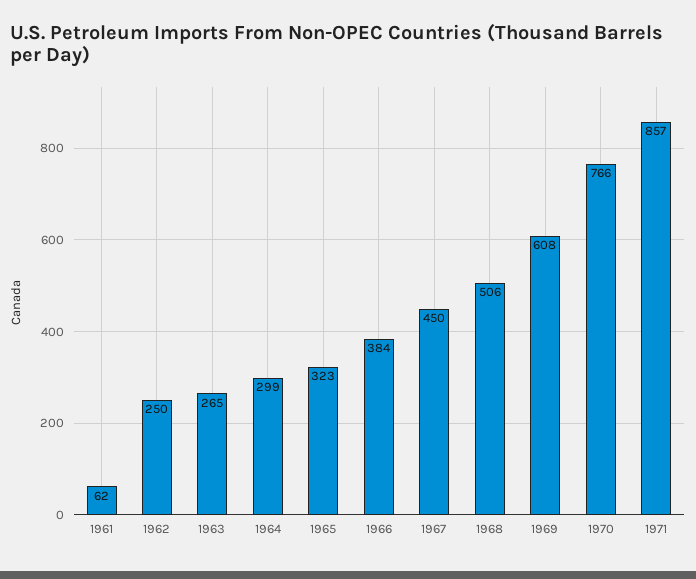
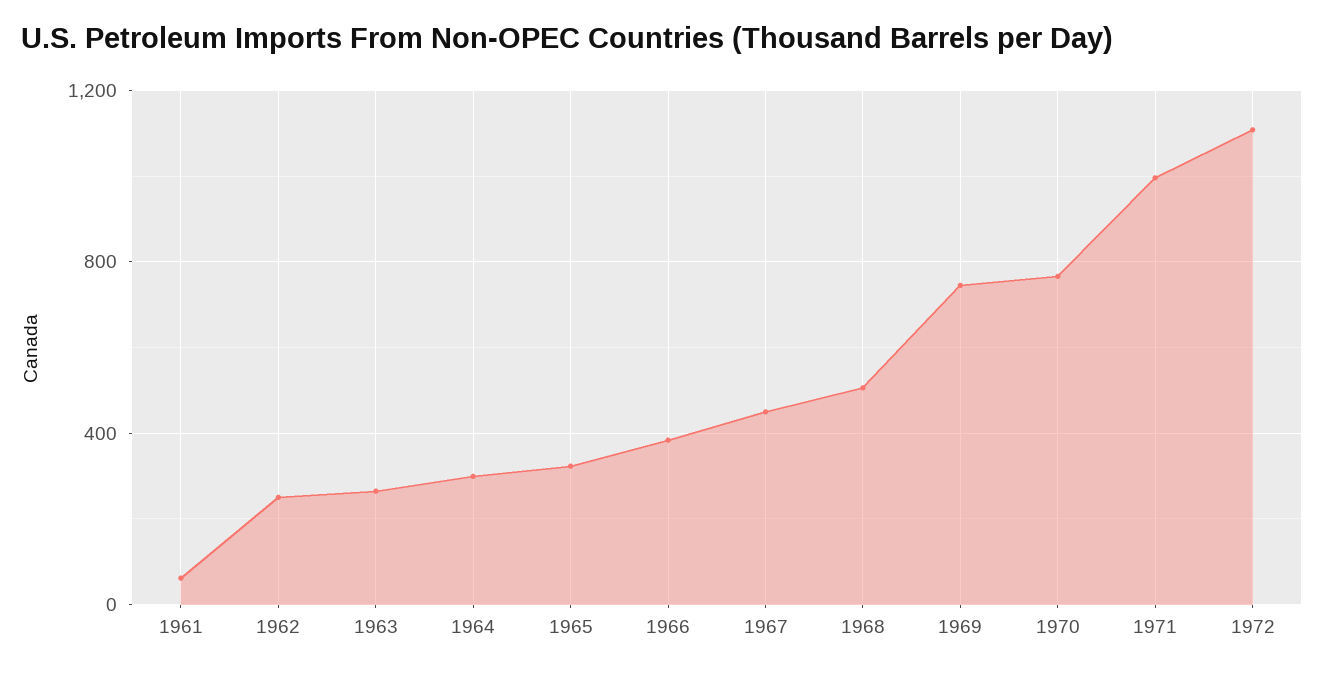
1969: 608 -> 750
1971: 857 -> 1000
1972: none -> 1100

